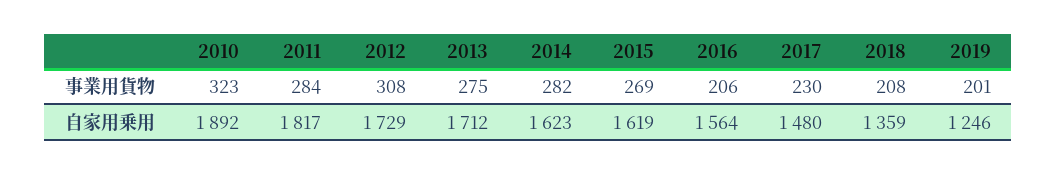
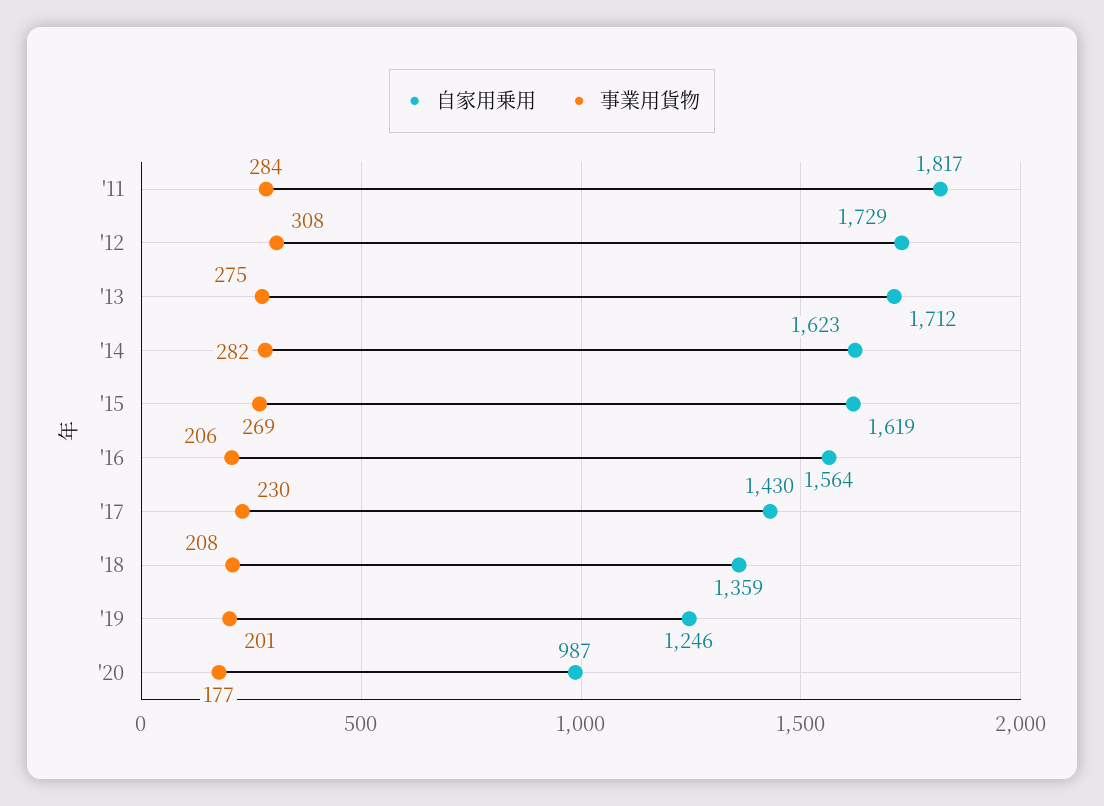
事業用貨物, 2010: 323 -> none
自家用乗用, 2010: 1892 -> none
自家用乗用, 2017: 1480 -> 1430
自家用乗用, '20: none -> 987
事業用貨物, '20: none -> 177

